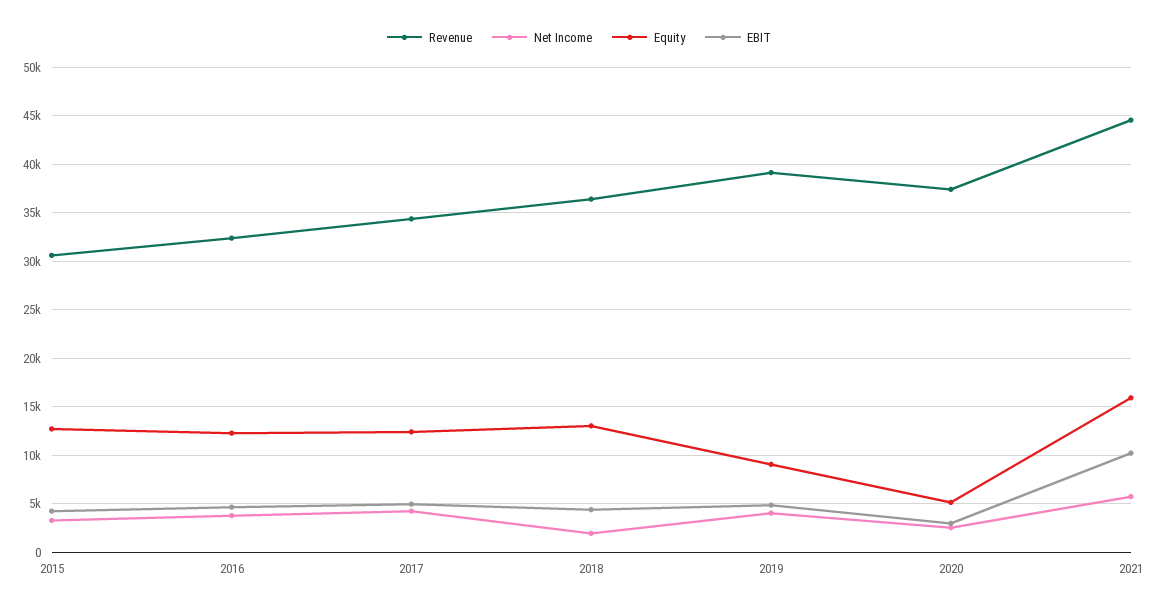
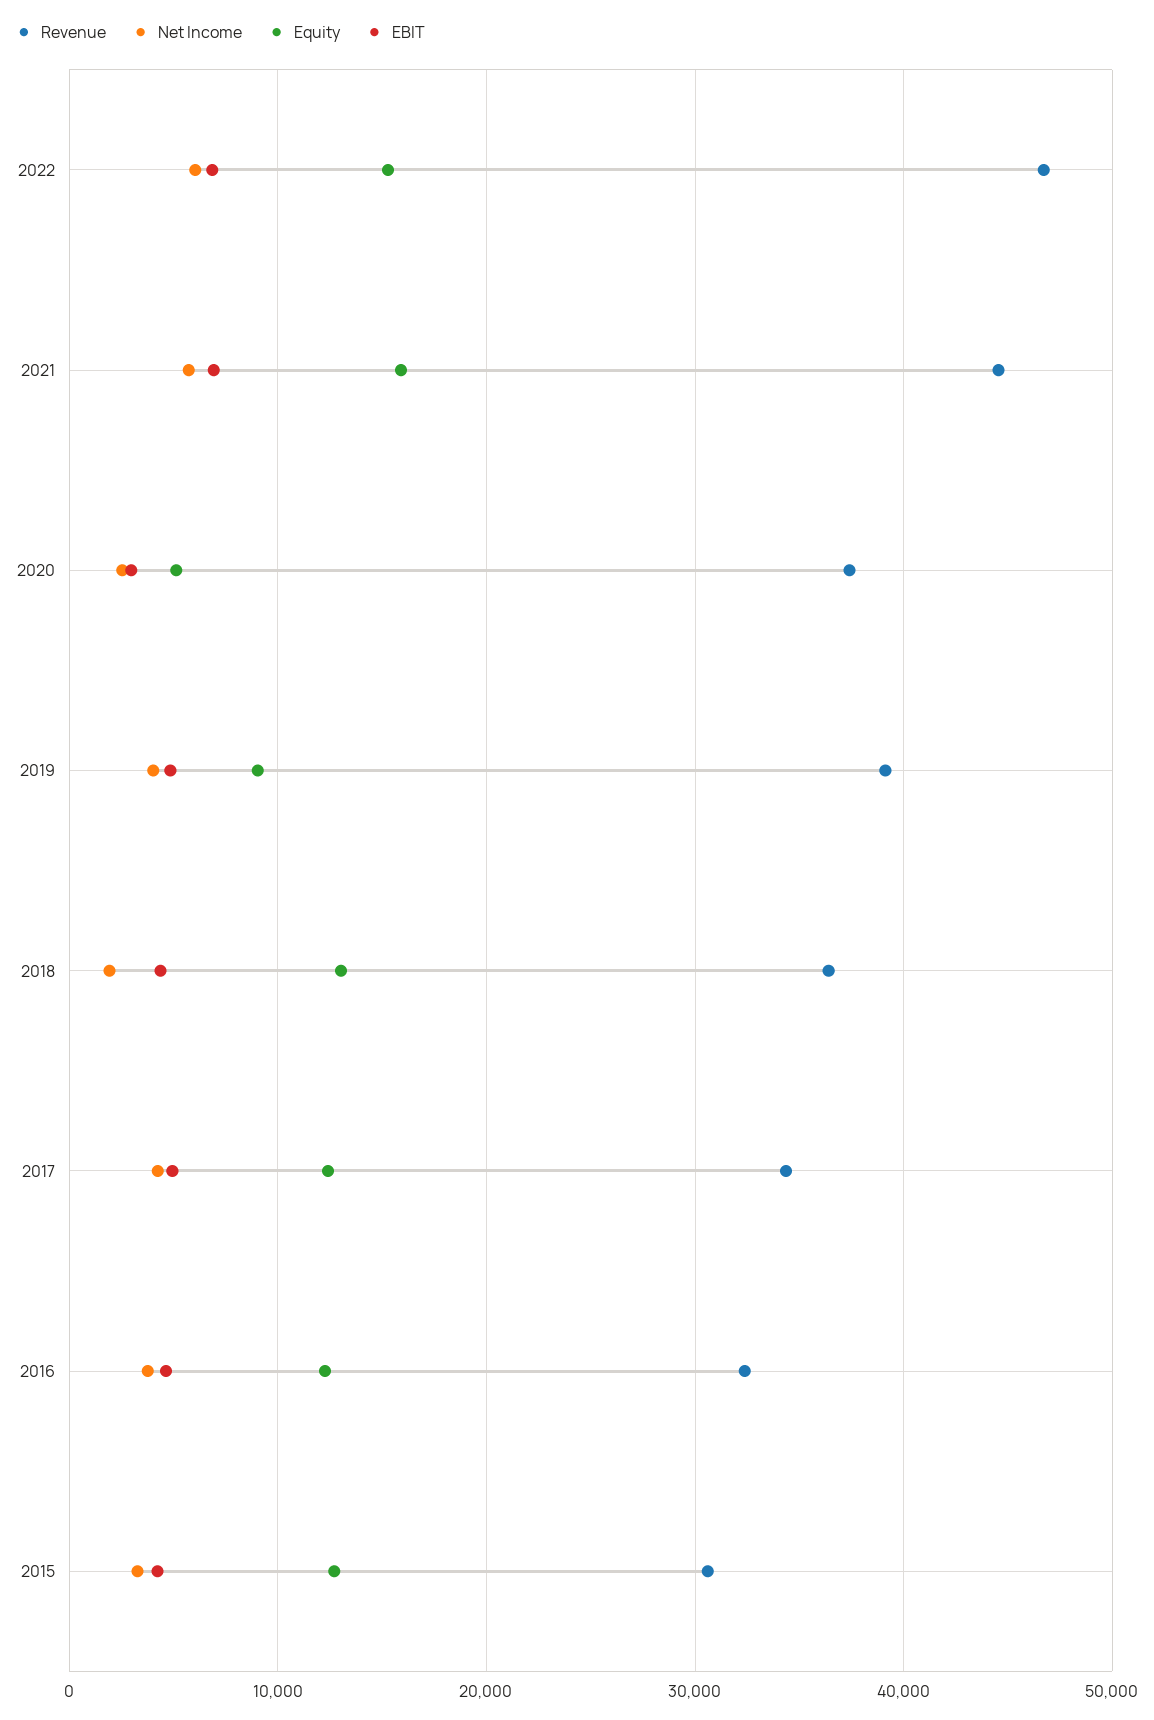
EBIT, 2021: 10000 -> 7000
Revenue, 2022: none -> 47000
Net Income, 2022: none -> 6000
Equity, 2022: none -> 15000
EBIT, 2022: none -> 7000

